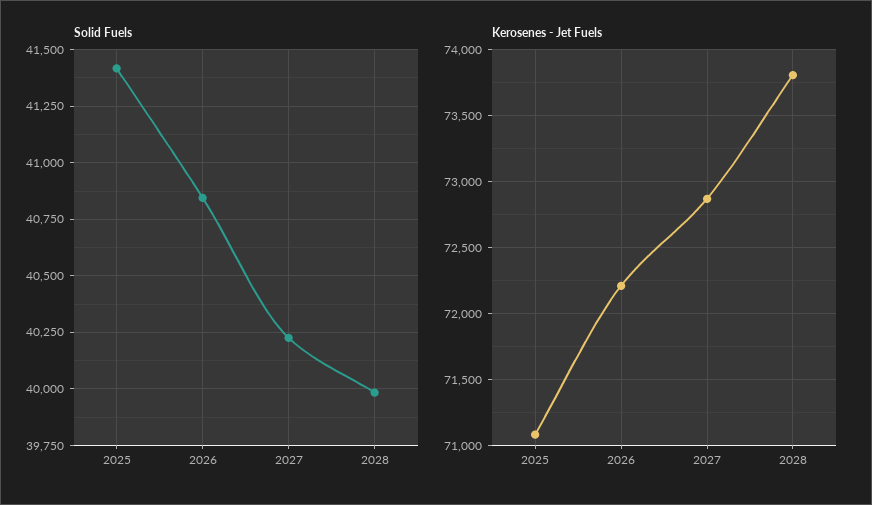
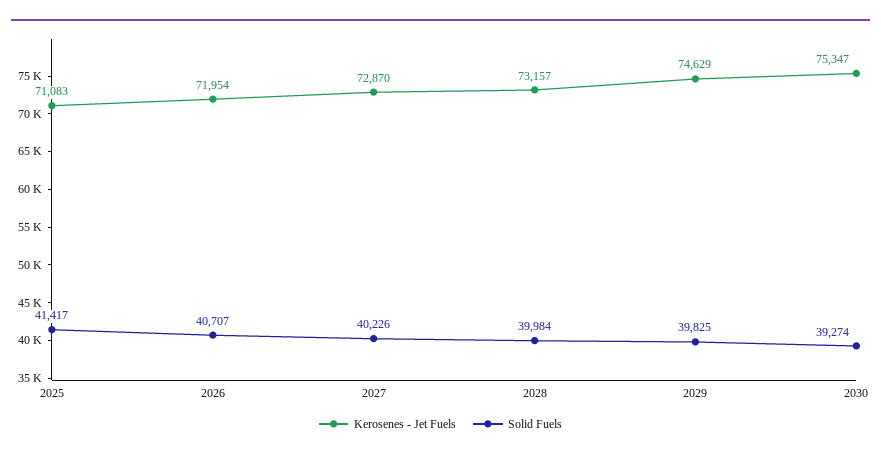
Solid Fuels, 2026: 40850 -> 40707
Kerosenes - Jet Fuels, 2026: 72200 -> 71954
Kerosenes - Jet Fuels, 2028: 73800 -> 73157
Kerosenes - Jet Fuels, 2029: none -> 74629
Solid Fuels, 2029: none -> 39825
Kerosenes - Jet Fuels, 2030: none -> 75347
Solid Fuels, 2030: none -> 39274

